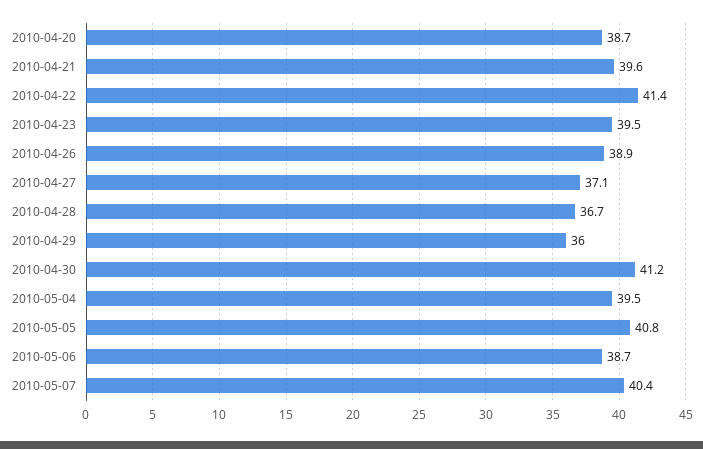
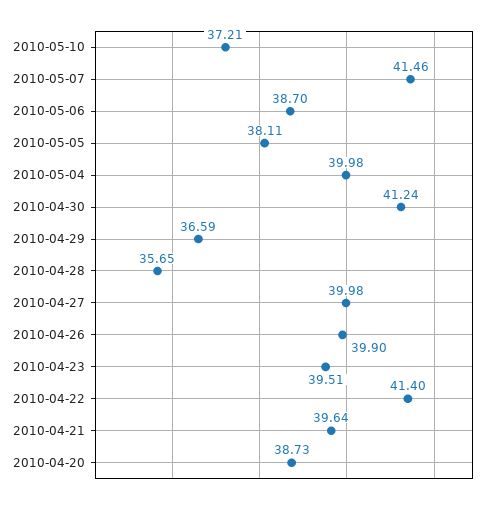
2010-04-26: 38.9 -> 39.9
2010-04-27: 37.1 -> 39.98
2010-04-28: 36.7 -> 35.65
2010-04-29: 36 -> 36.59
2010-05-04: 39.5 -> 39.98
2010-05-05: 40.8 -> 38.11
2010-05-07: 40.4 -> 41.46
2010-05-10: none -> 37.21

